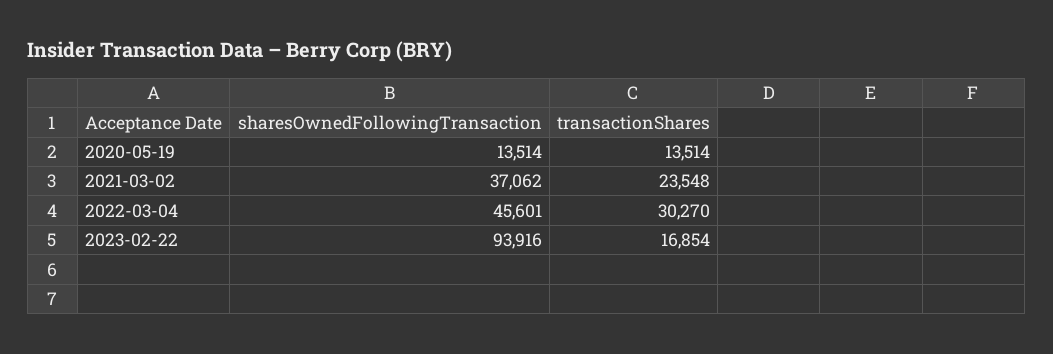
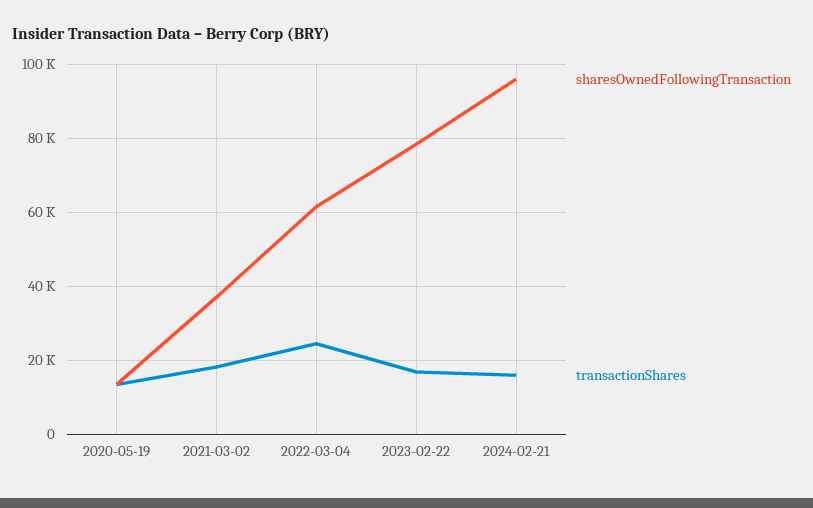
transactionShares, 2021-03-02: 23548 -> 18000
sharesOwnedFollowingTransaction, 2022-03-04: 45601 -> 62000
transactionShares, 2022-03-04: 30270 -> 24000
sharesOwnedFollowingTransaction, 2023-02-22: 93916 -> 78000
sharesOwnedFollowingTransaction, 2024-02-21: none -> 96000
transactionShares, 2024-02-21: none -> 16000

